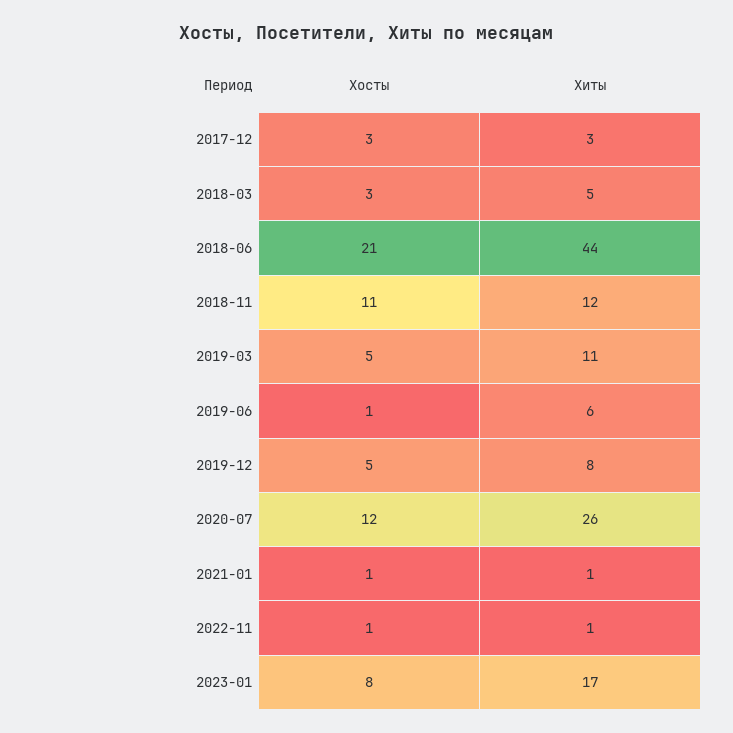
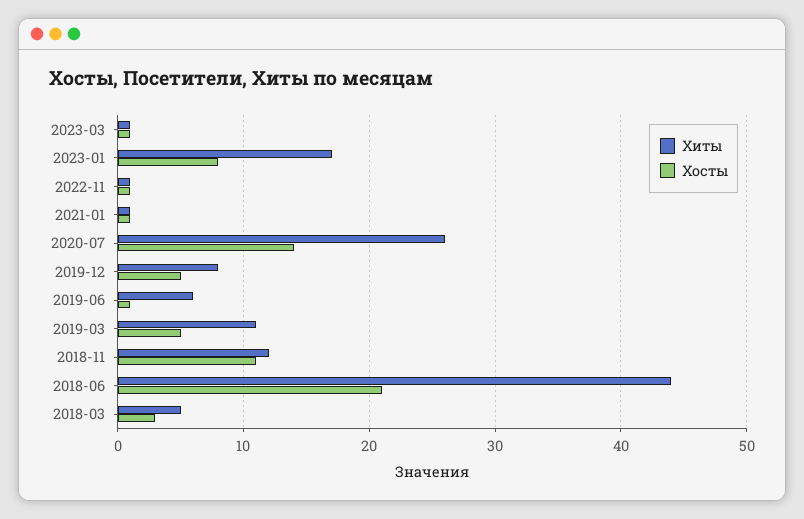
Хосты, 2017-12: 3 -> none
Хиты, 2017-12: 3 -> none
Хосты, 2020-07: 12 -> 14
Хиты, 2023-03: none -> 1
Хосты, 2023-03: none -> 1

